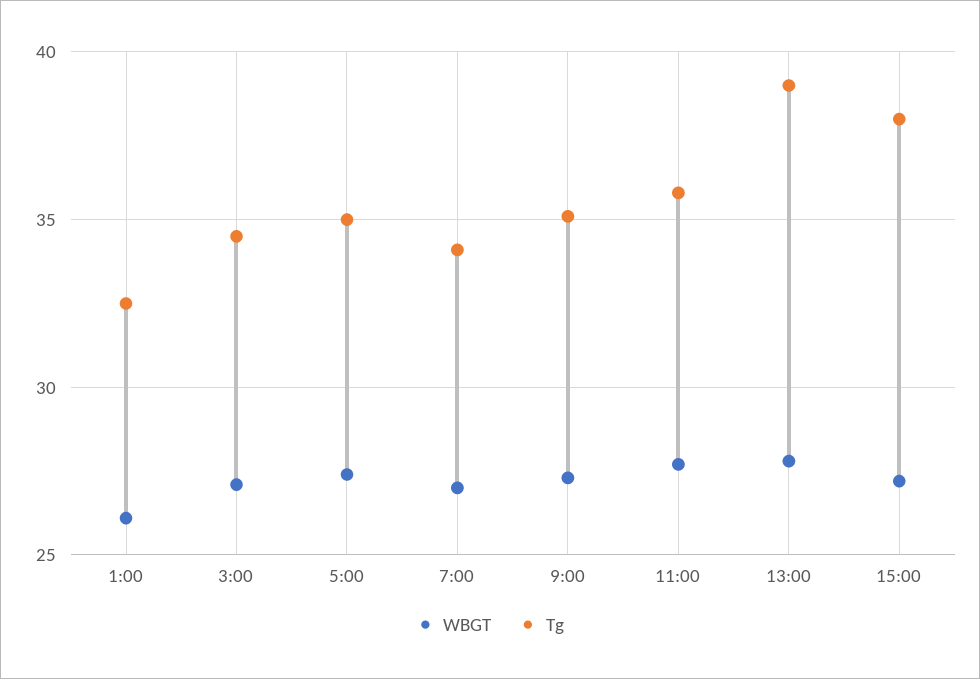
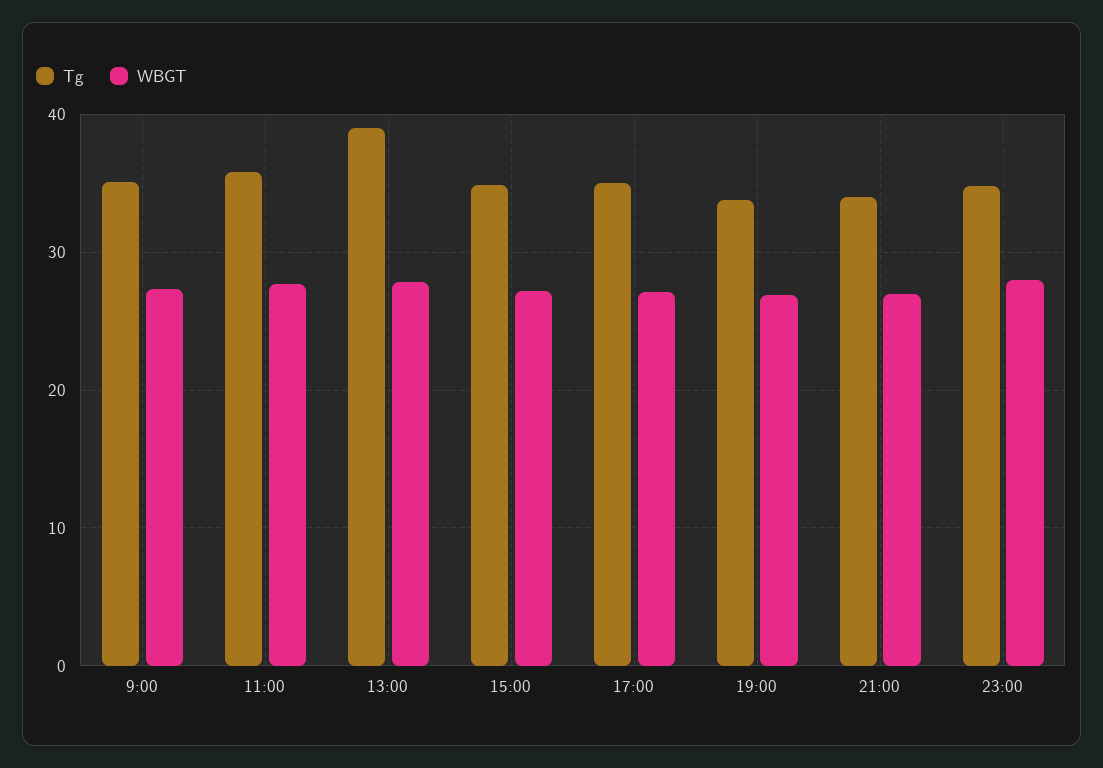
WBGT, 1:00: 26 -> none
Tg, 1:00: 32.5 -> none
WBGT, 3:00: 27 -> none
Tg, 3:00: 34.5 -> none
WBGT, 5:00: 27.5 -> none
Tg, 5:00: 35 -> none
WBGT, 7:00: 27 -> none
Tg, 7:00: 34 -> none
Tg, 15:00: 38 -> 35
Tg, 17:00: none -> 35
WBGT, 17:00: none -> 27
Tg, 19:00: none -> 34
WBGT, 19:00: none -> 27
Tg, 21:00: none -> 34
WBGT, 21:00: none -> 27
Tg, 23:00: none -> 35
WBGT, 23:00: none -> 28

